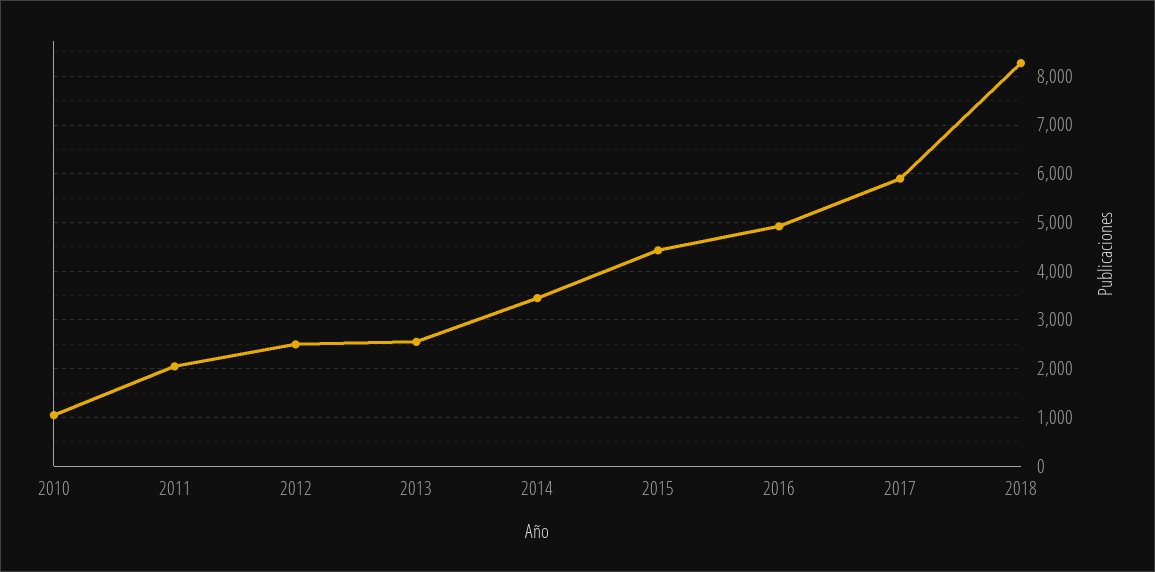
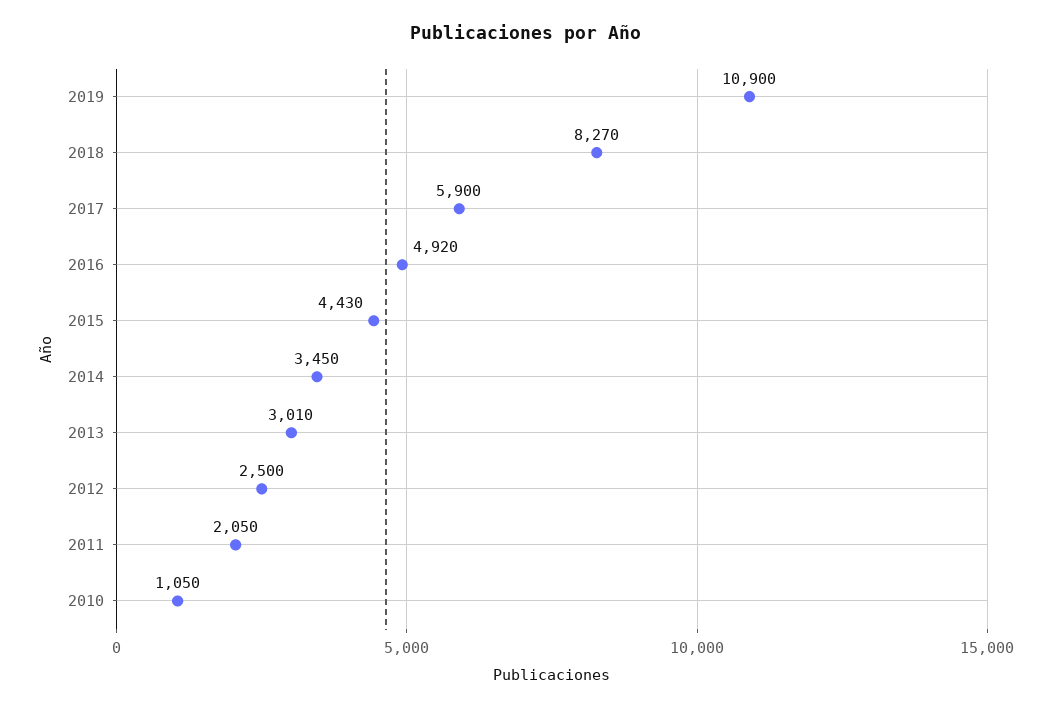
2013: 2600 -> 3010
2019: none -> 10900

